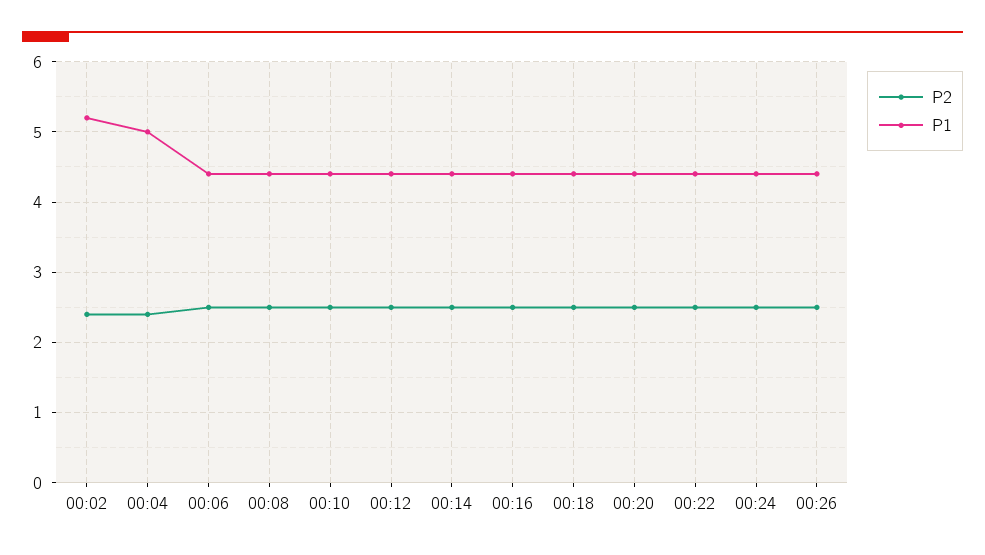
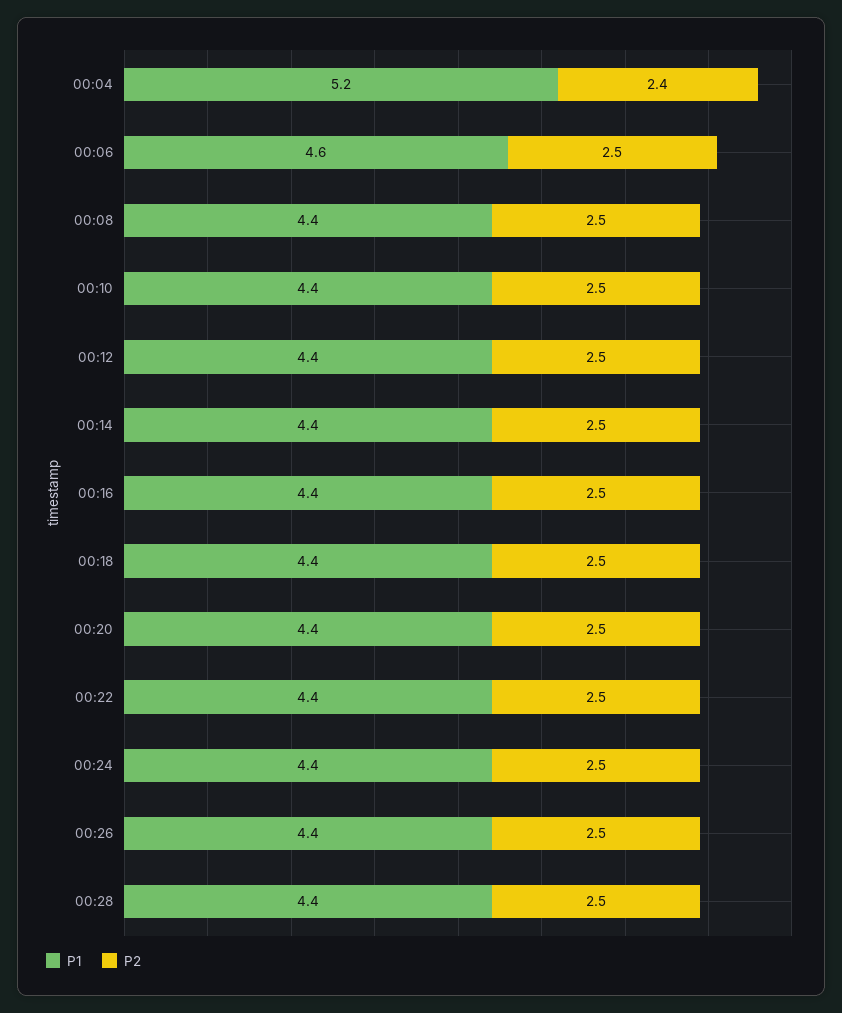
P2, 00:02: 2.4 -> none
P1, 00:02: 5.2 -> none
P1, 00:04: 5 -> 5.2
P1, 00:06: 4.4 -> 4.6
P1, 00:28: none -> 4.4
P2, 00:28: none -> 2.5

